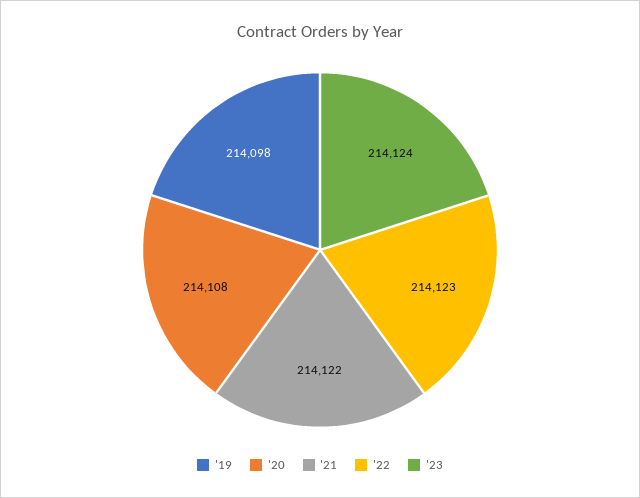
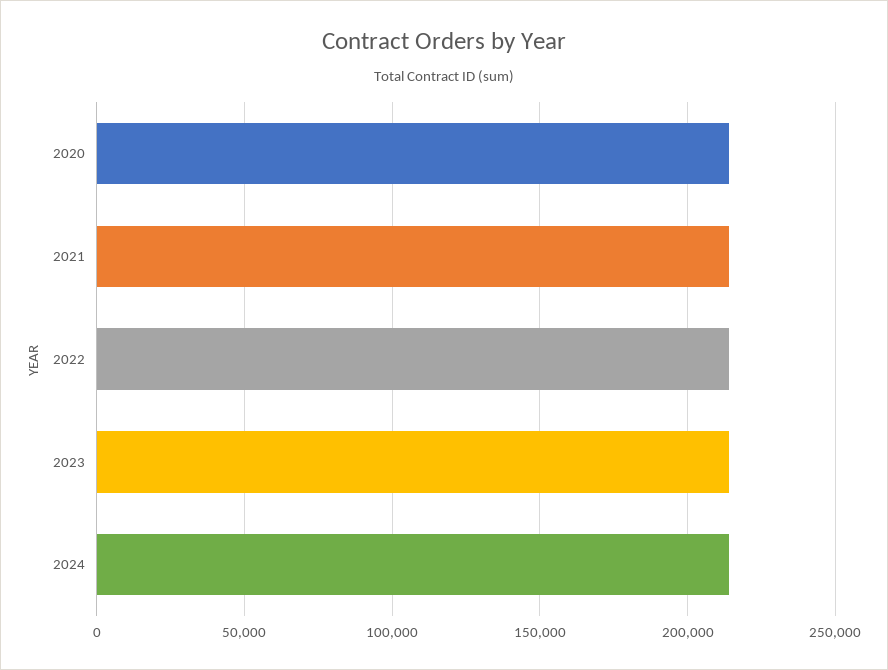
'19: 214098 -> none
2024: none -> 215000

